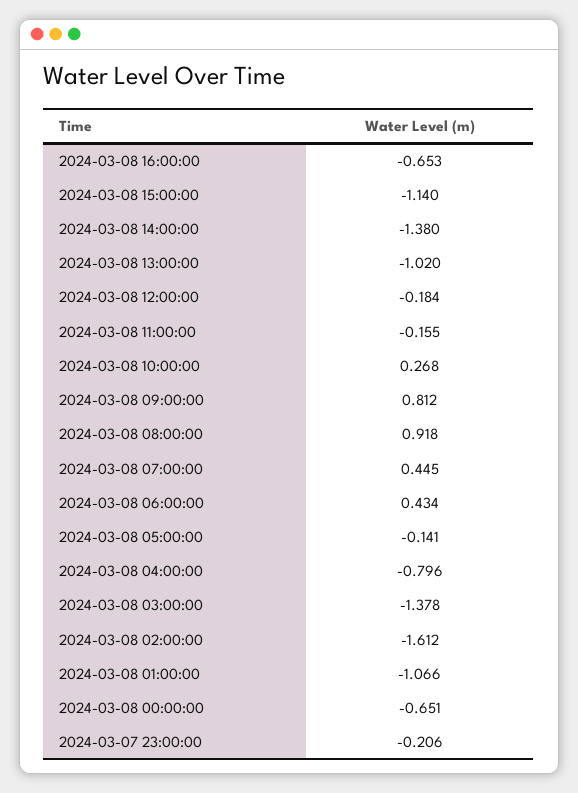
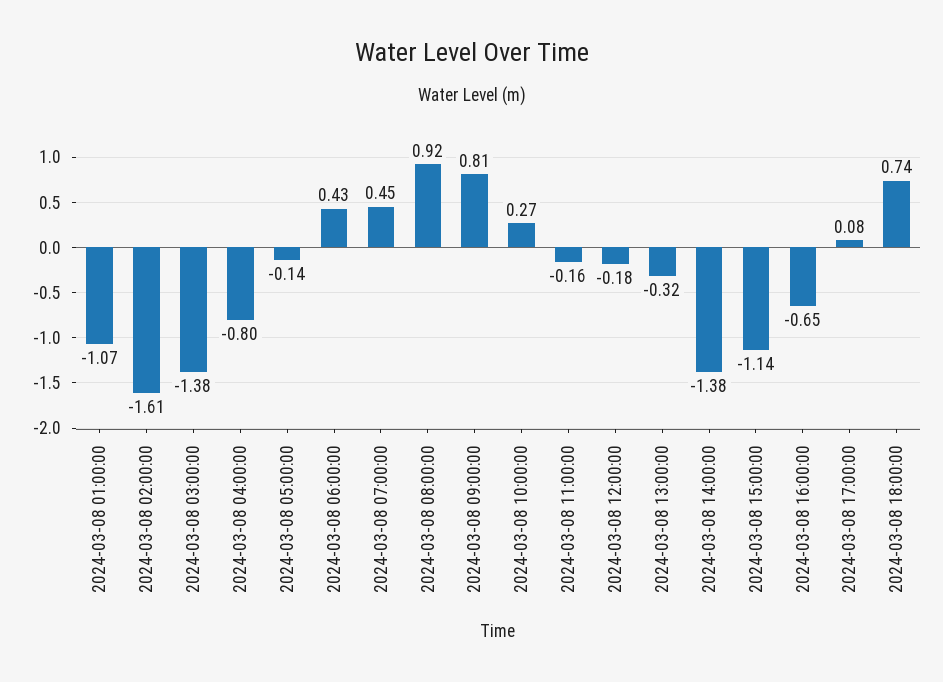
2024-03-08 13:00:00: -1.02 -> -0.32
2024-03-08 00:00:00: -0.651 -> none
2024-03-07 23:00:00: -0.206 -> none
2024-03-08 17:00:00: none -> 0.08
2024-03-08 18:00:00: none -> 0.74

